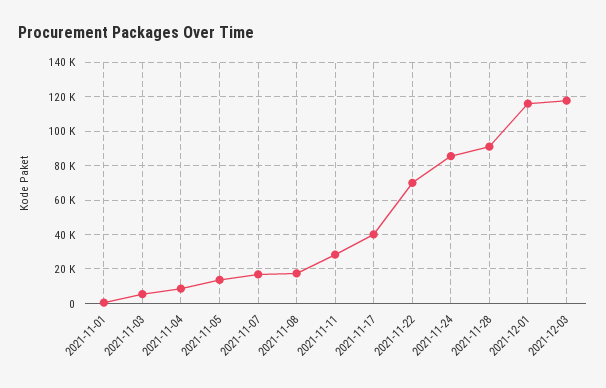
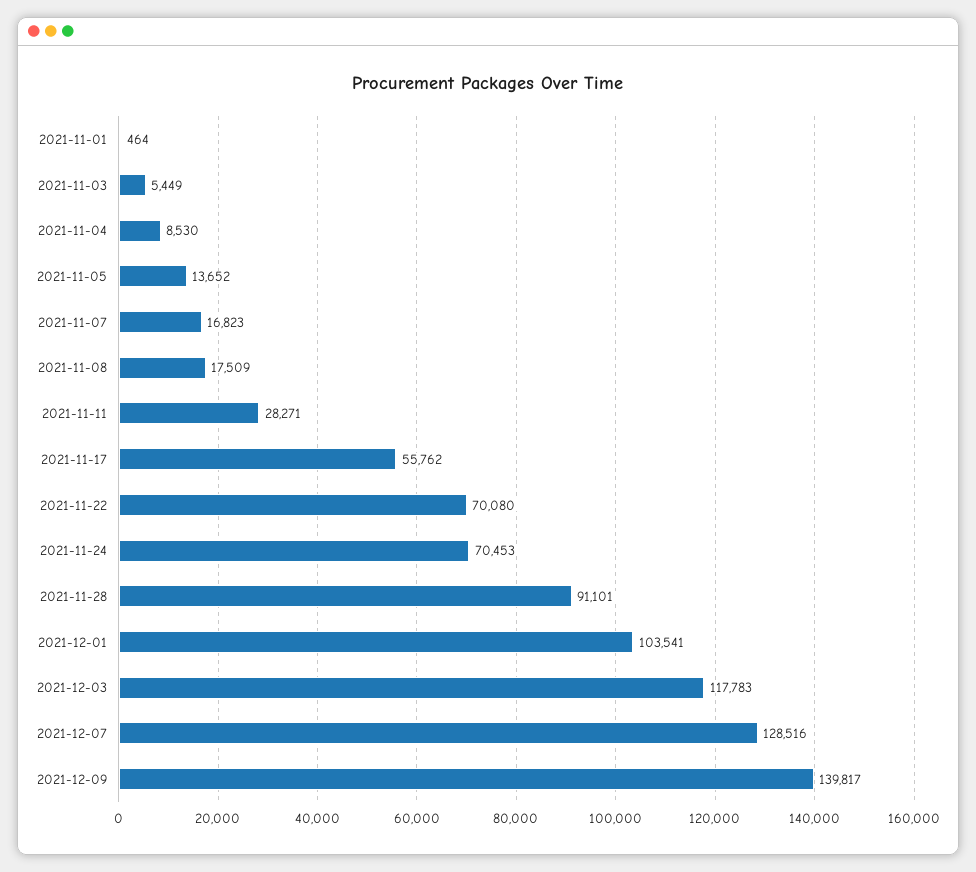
2021-11-17: 40000 -> 55762
2021-11-24: 85000 -> 70453
2021-12-01: 115000 -> 103541
2021-12-07: none -> 128516
2021-12-09: none -> 139817

